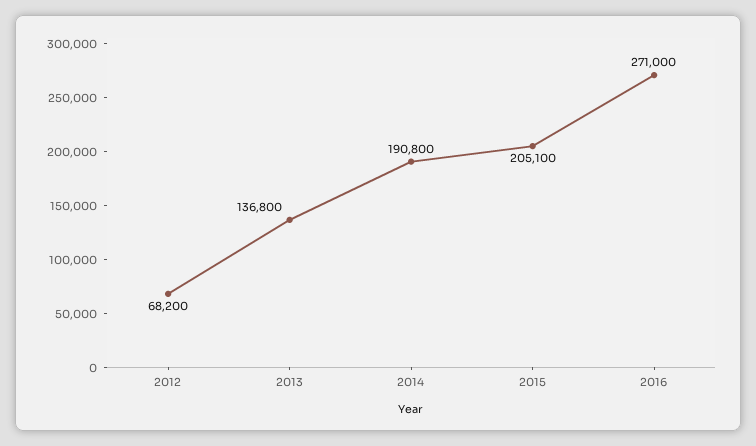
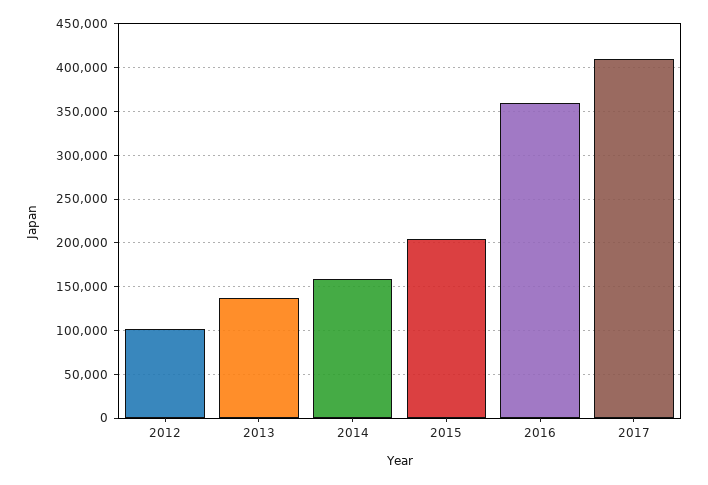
2012: 68200 -> 100000
2014: 190800 -> 160000
2016: 271000 -> 360000
2017: none -> 410000

